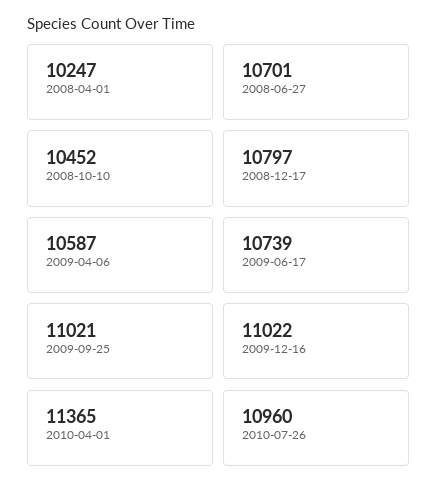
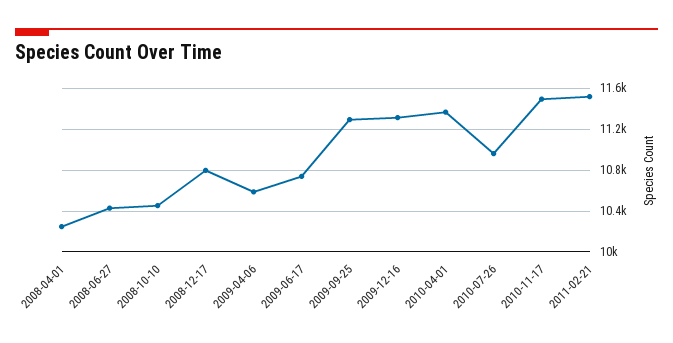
2008-06-27: 10701 -> 10400
2009-09-25: 11021 -> 11300
2009-12-16: 11022 -> 11300
2010-11-17: none -> 11500
2011-02-21: none -> 11500

